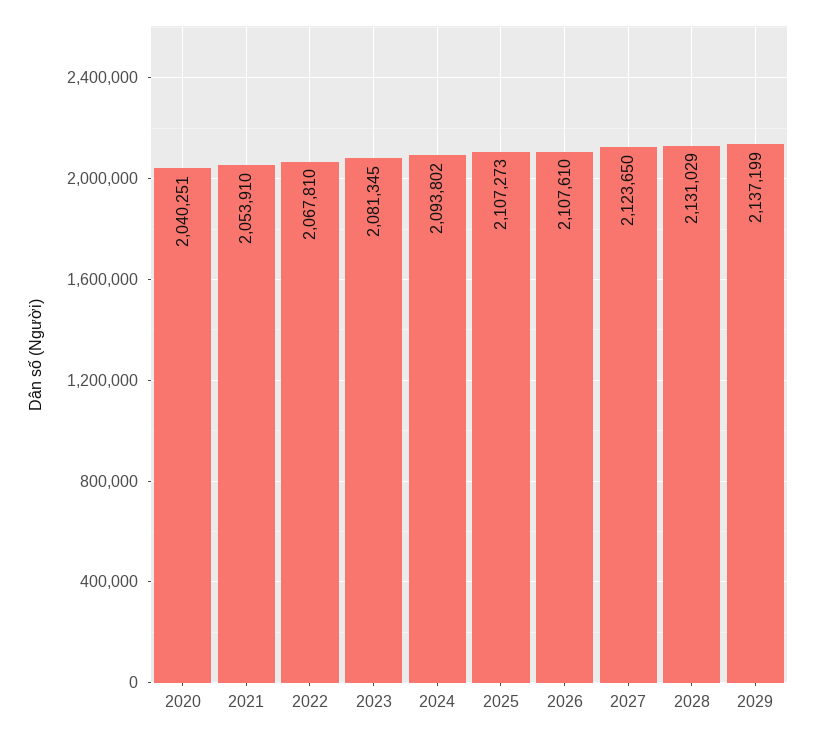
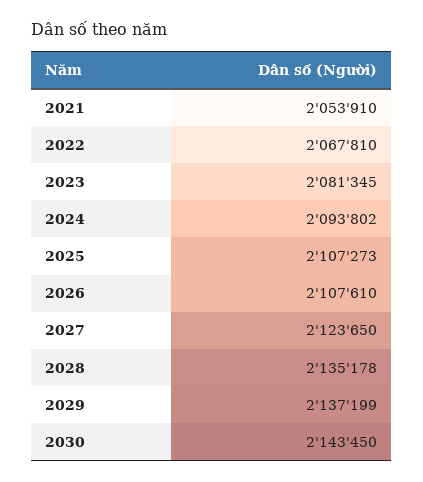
2020: 2040251 -> none
2028: 2131029 -> 2135178
2030: none -> 2143450

